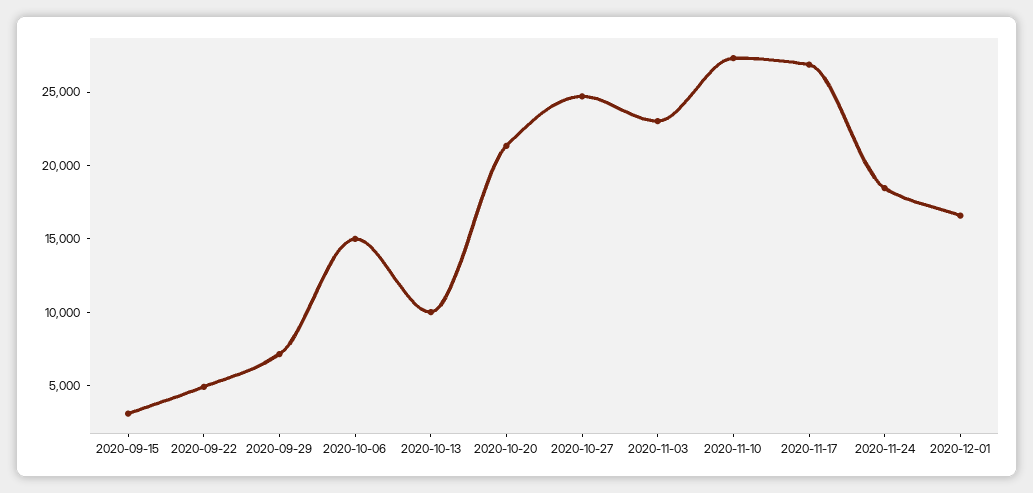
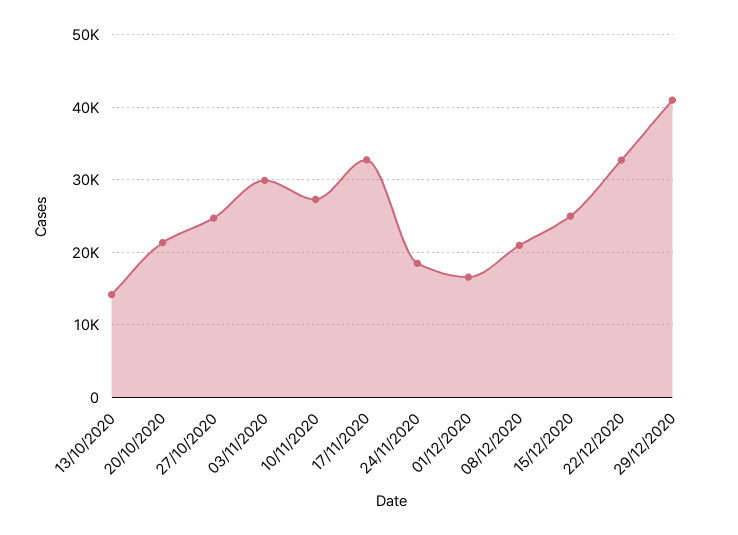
2020-09-15: 3000 -> none
2020-09-22: 5000 -> none
2020-09-29: 7000 -> none
2020-10-06: 15000 -> none
2020-10-13: 10000 -> 14000
2020-11-03: 23000 -> 30000
2020-11-17: 27000 -> 33000
08/12/2020: none -> 21000
15/12/2020: none -> 25000
22/12/2020: none -> 33000
29/12/2020: none -> 41000

